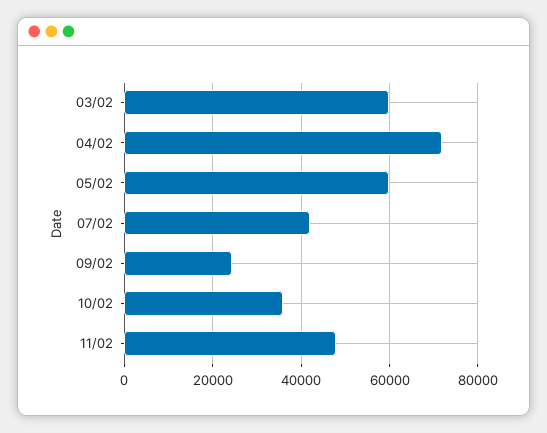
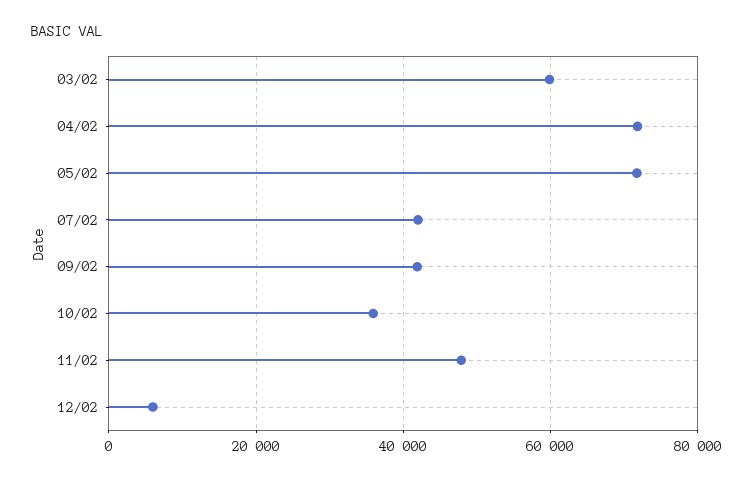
05/02: 60000 -> 72000
09/02: 24000 -> 42000
12/02: none -> 6000

